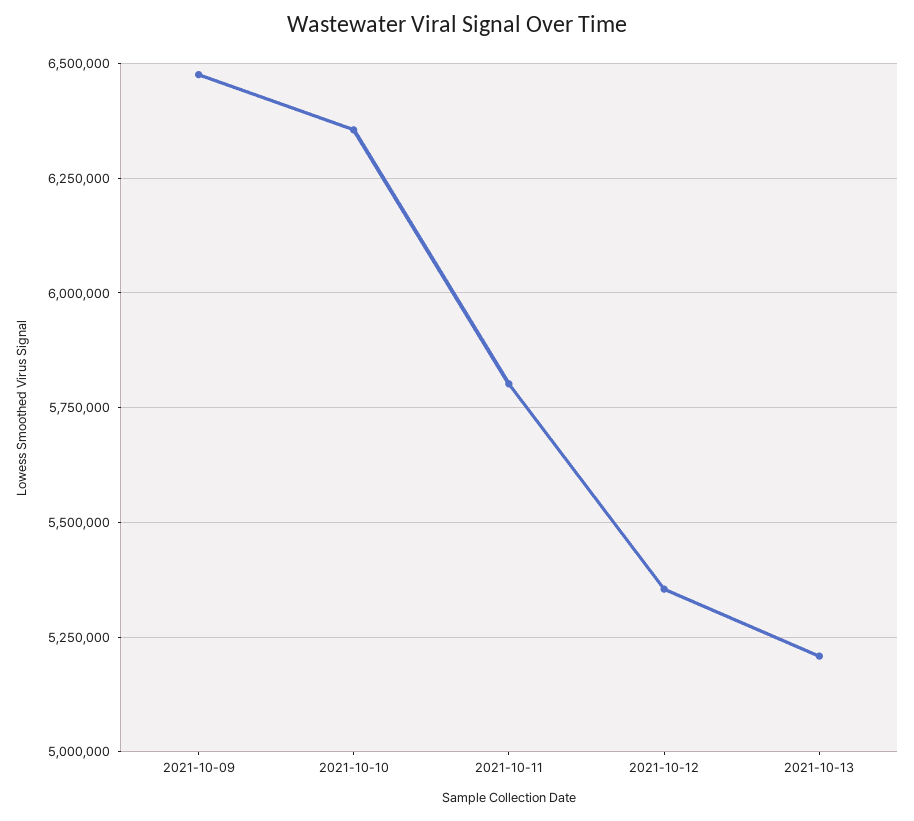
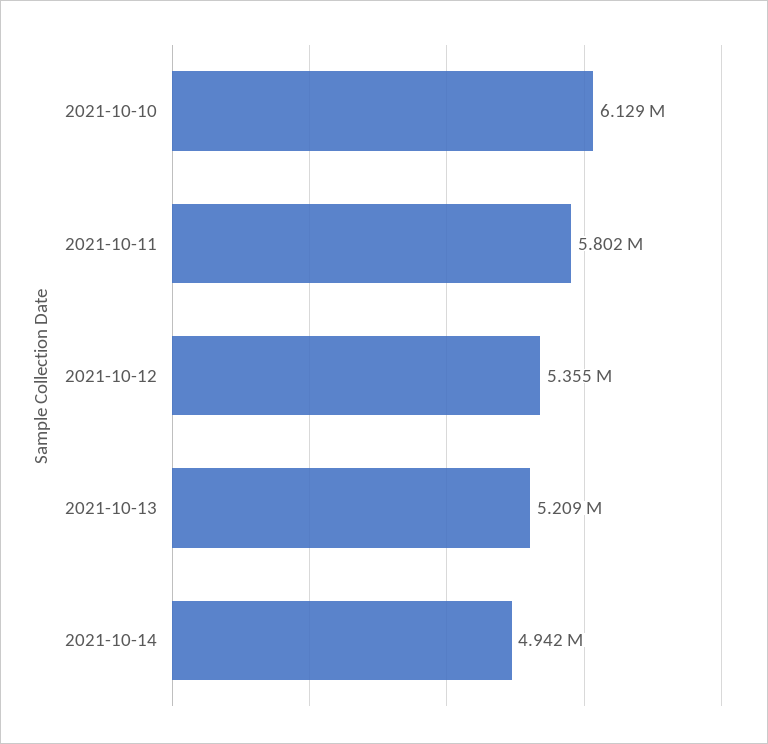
2021-10-09: 6475000 -> none
2021-10-10: 6350000 -> 6129000
2021-10-14: none -> 4942000

